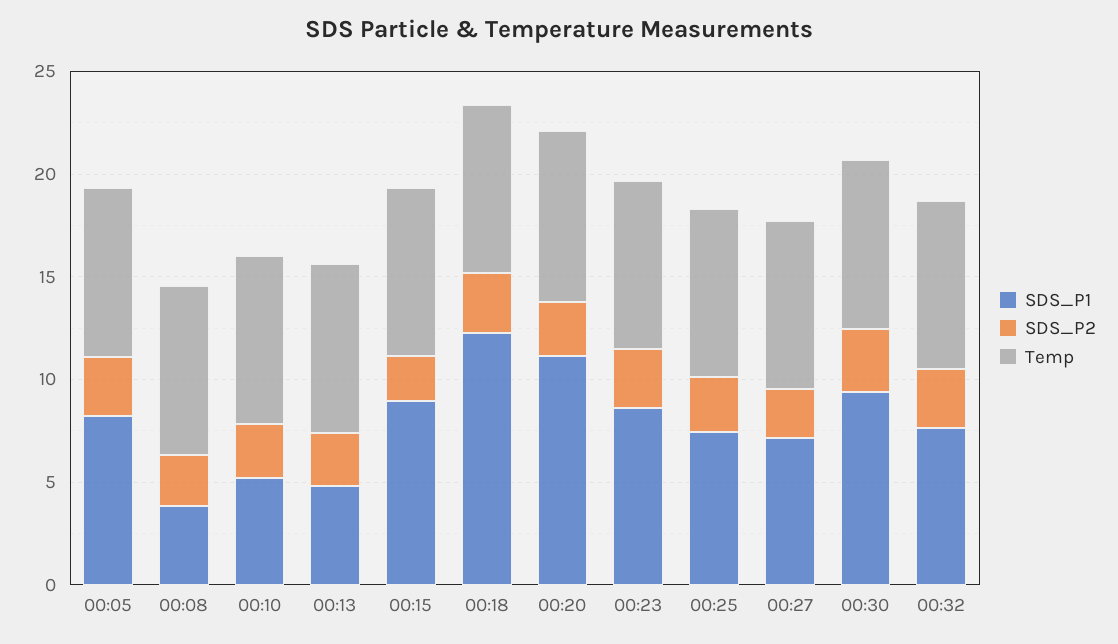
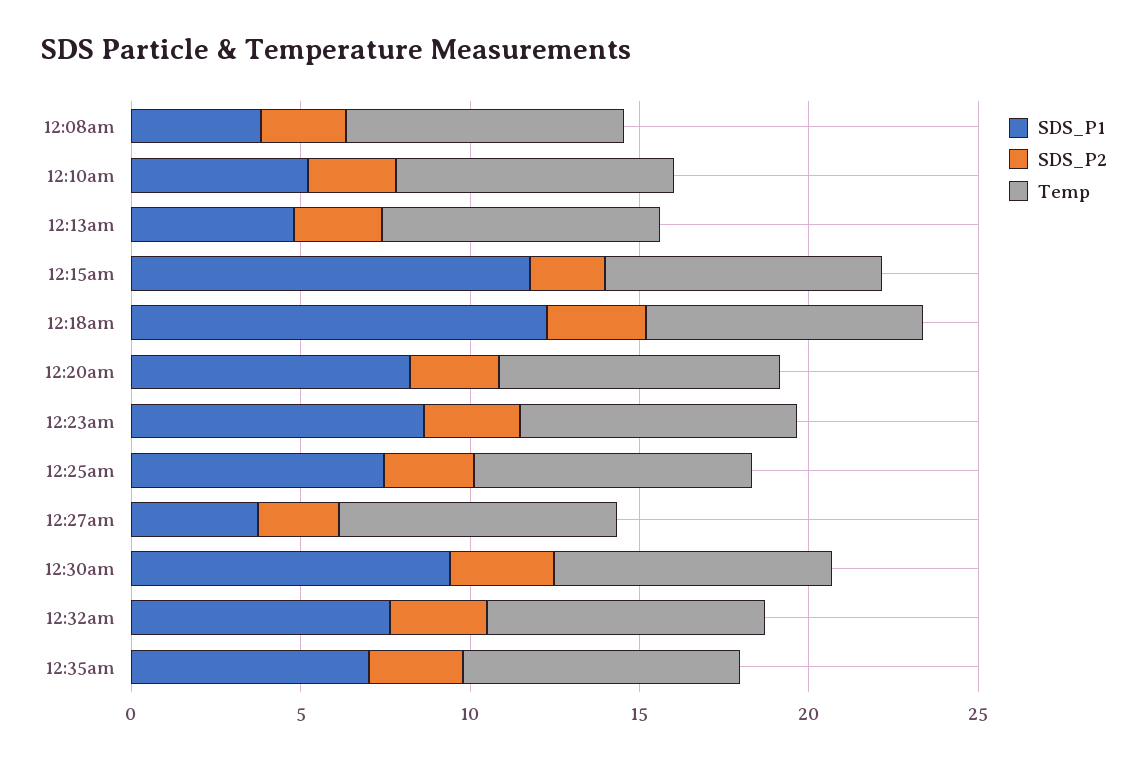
SDS_P1, 00:05: 8 -> none
SDS_P2, 00:05: 3 -> none
Temp, 00:05: 8 -> none
SDS_P1, 00:15: 9 -> 12
SDS_P1, 00:20: 11 -> 8
SDS_P1, 00:27: 7 -> 4
SDS_P1, 12:35am: none -> 7
SDS_P2, 12:35am: none -> 3
Temp, 12:35am: none -> 8

